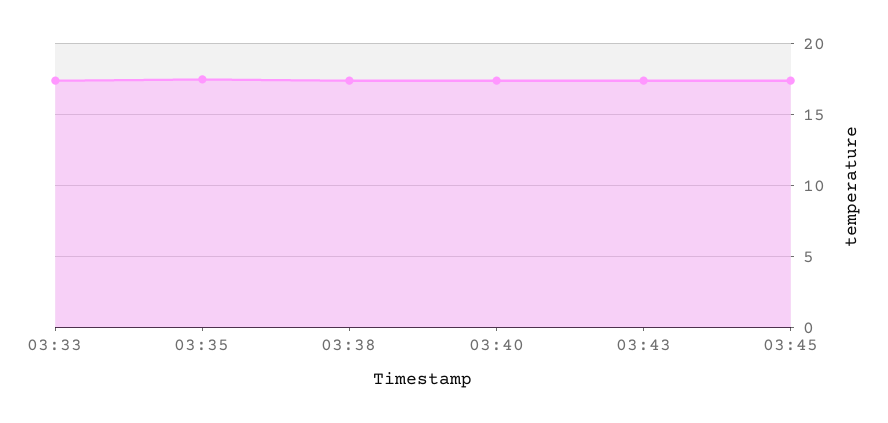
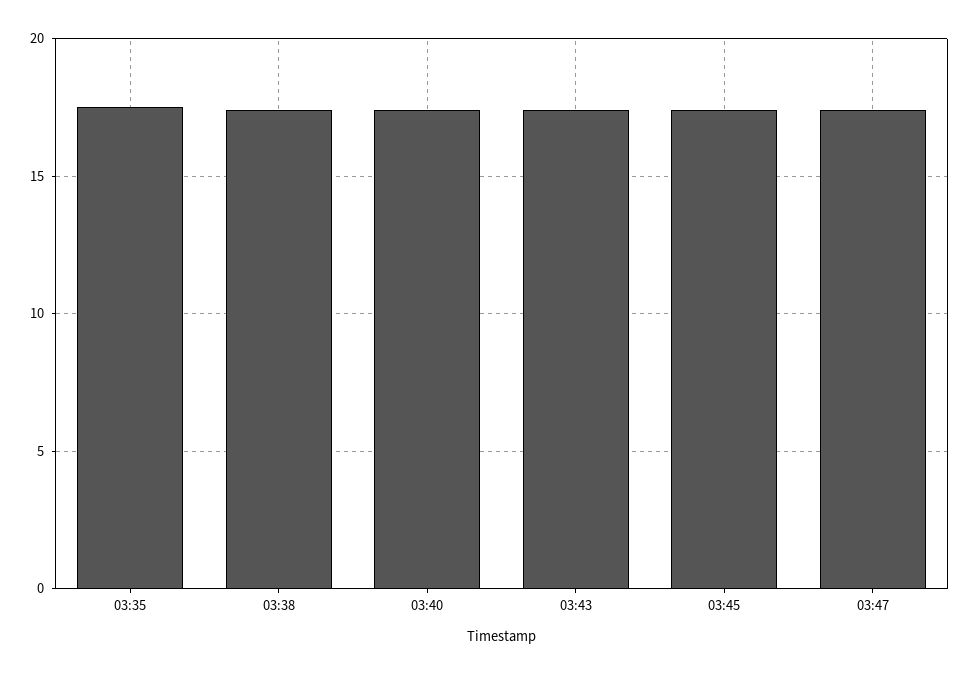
03:33: 17.5 -> none
03:47: none -> 17.5

